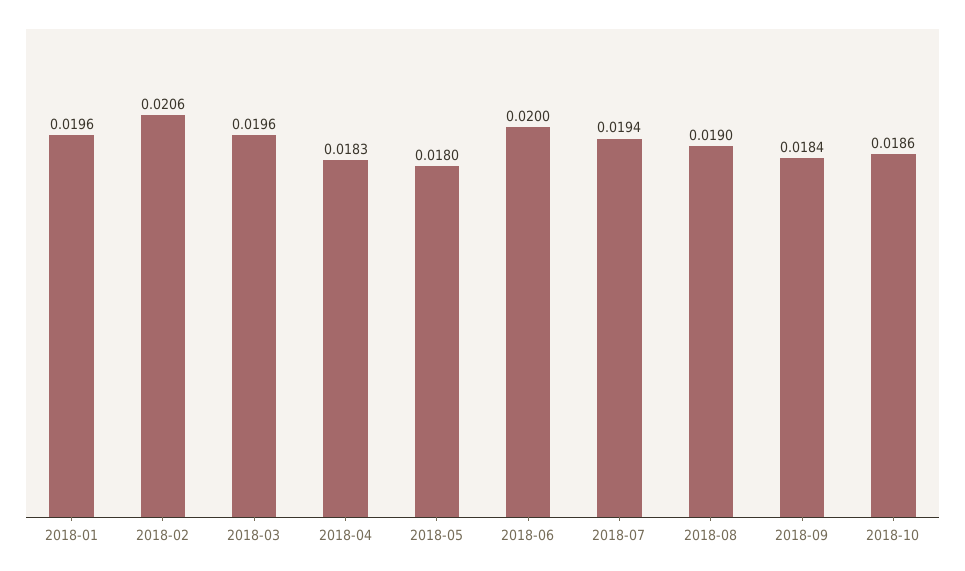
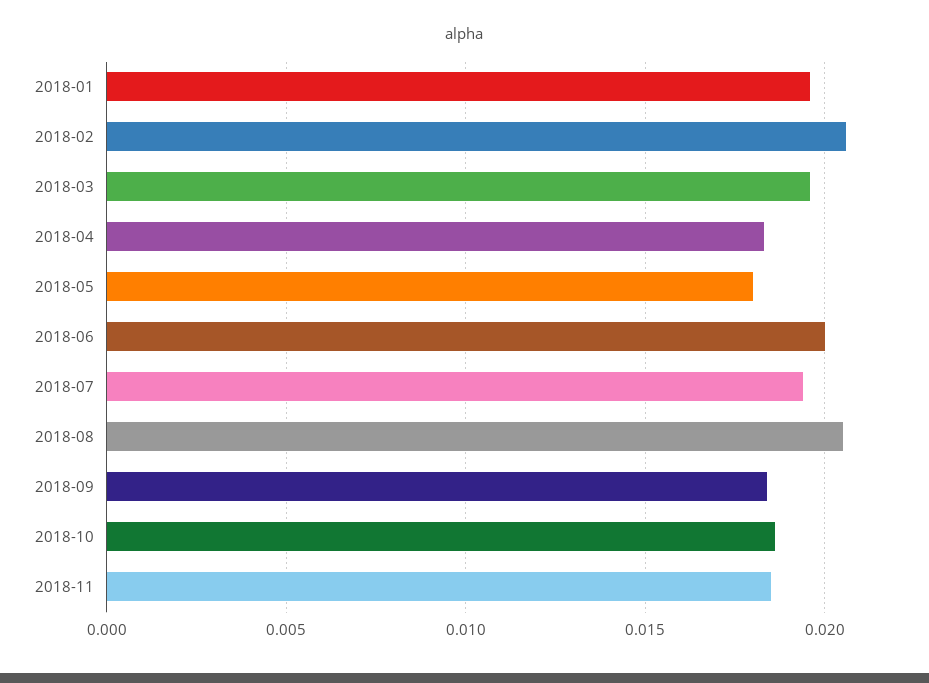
2018-08: 0.019 -> 0.0205
2018-11: none -> 0.0185

